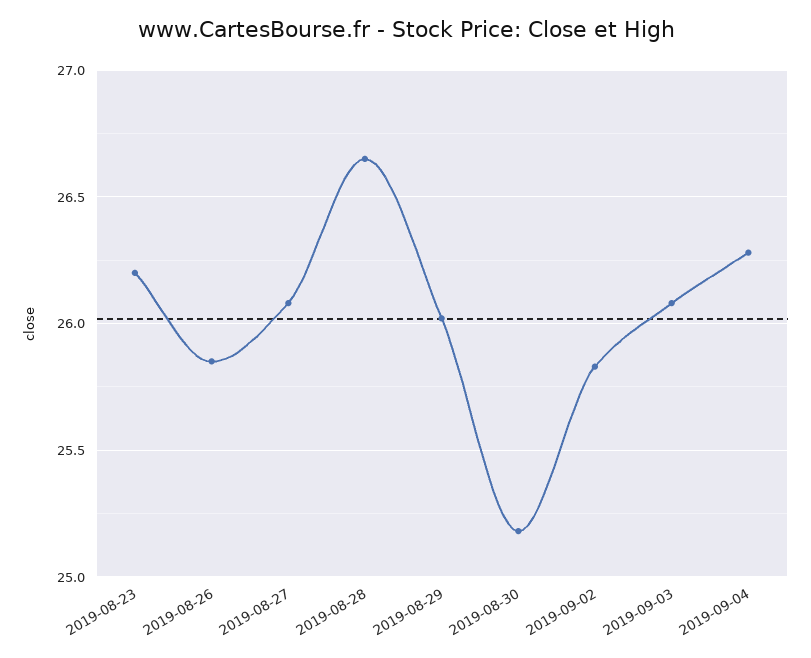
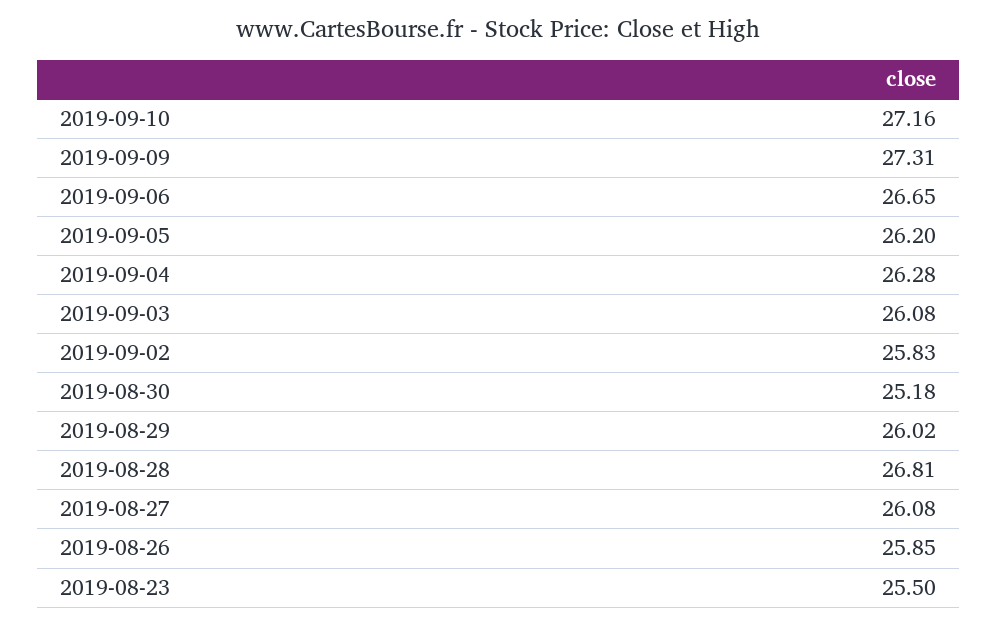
2019-08-23: 26.2 -> 25.5
2019-08-28: 26.65 -> 26.81
2019-09-10: none -> 27.16
2019-09-09: none -> 27.31
2019-09-06: none -> 26.65
2019-09-05: none -> 26.2

